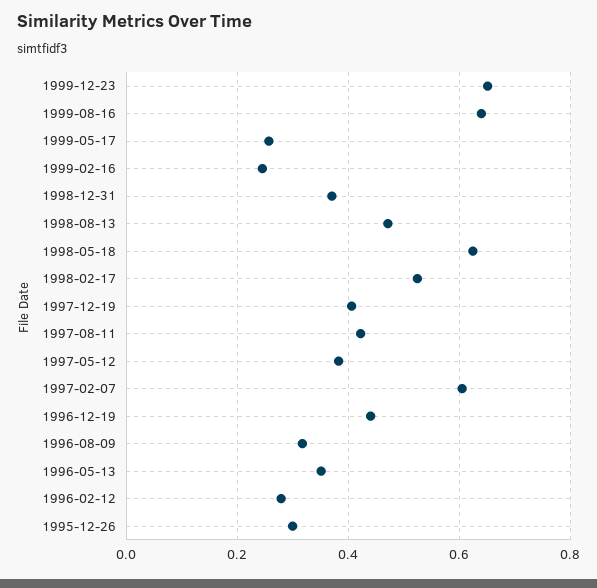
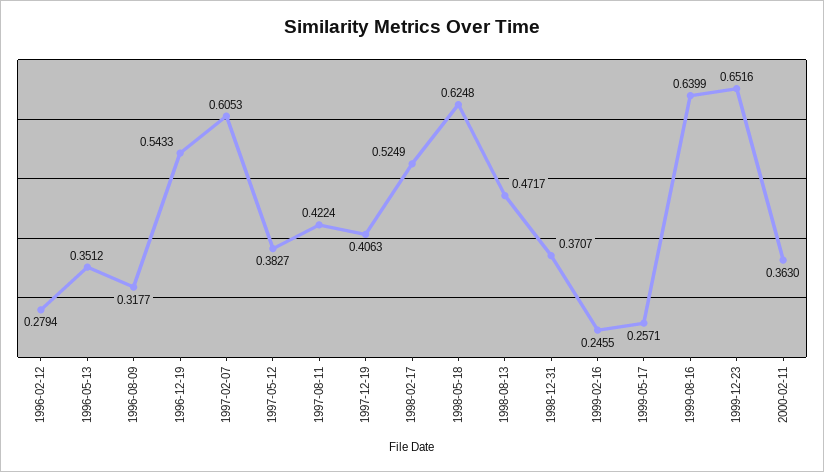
1996-12-19: 0.44 -> 0.5433
1995-12-26: 0.3 -> none
2000-02-11: none -> 0.363

